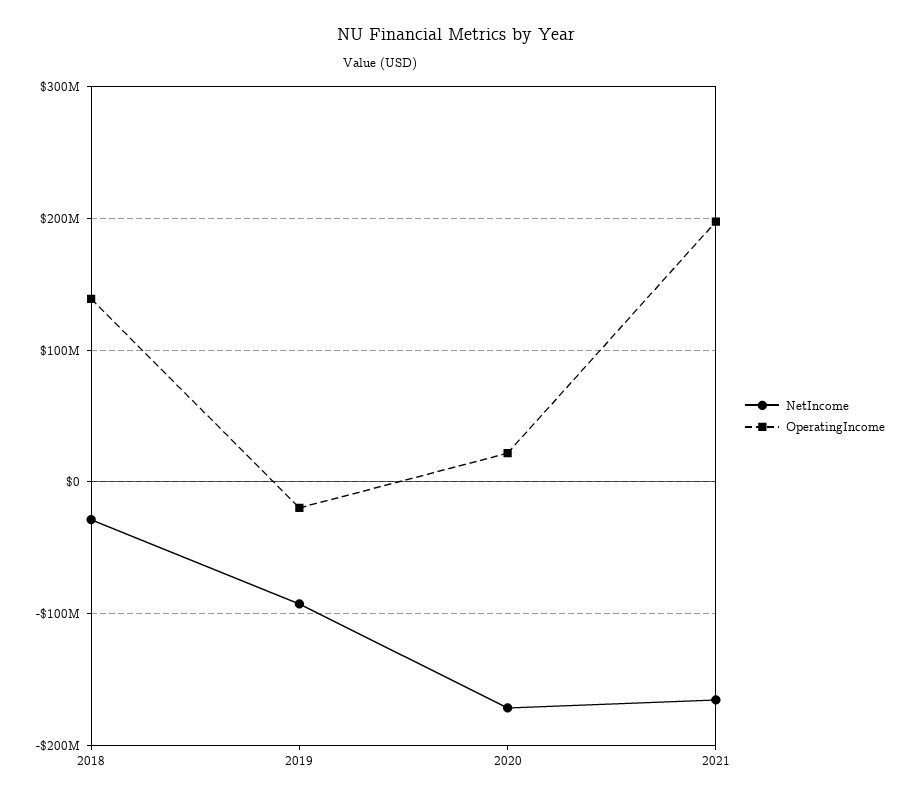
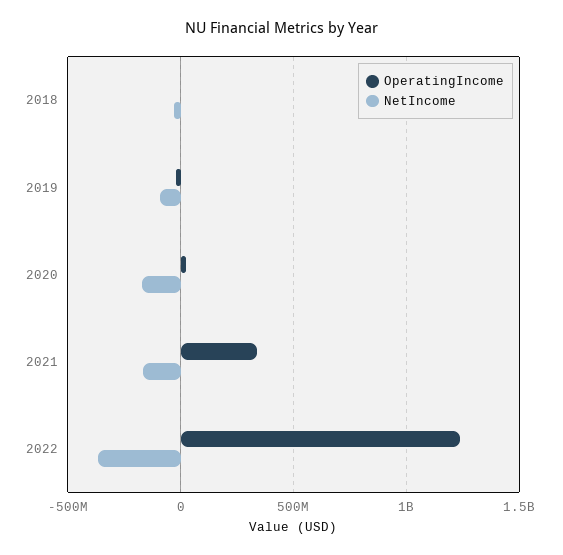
OperatingIncome, 2018: 140000000 -> 0
OperatingIncome, 2021: 200000000 -> 350000000
OperatingIncome, 2022: none -> 1250000000
NetIncome, 2022: none -> -350000000

